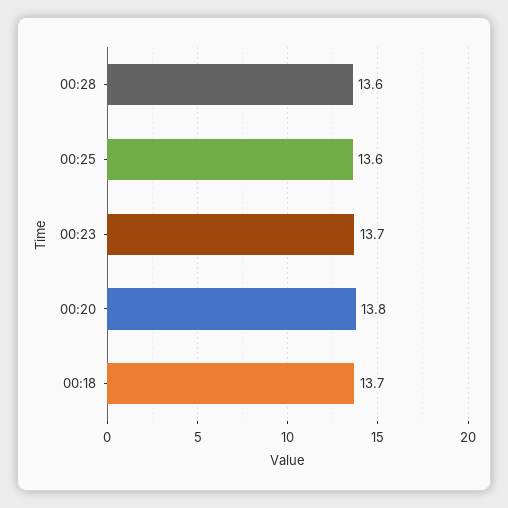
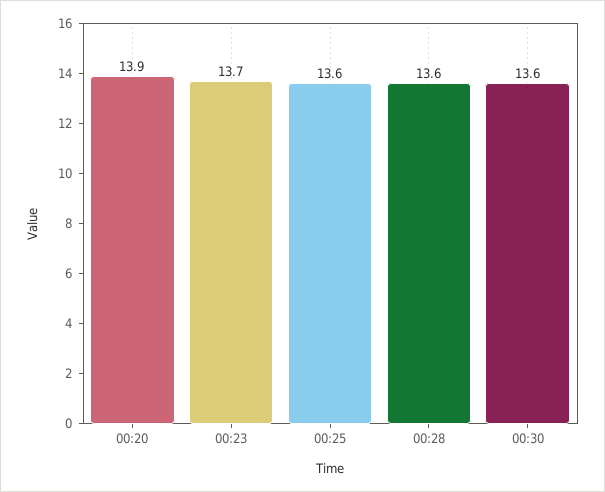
00:20: 13.8 -> 13.9
00:18: 13.7 -> none
00:30: none -> 13.6

